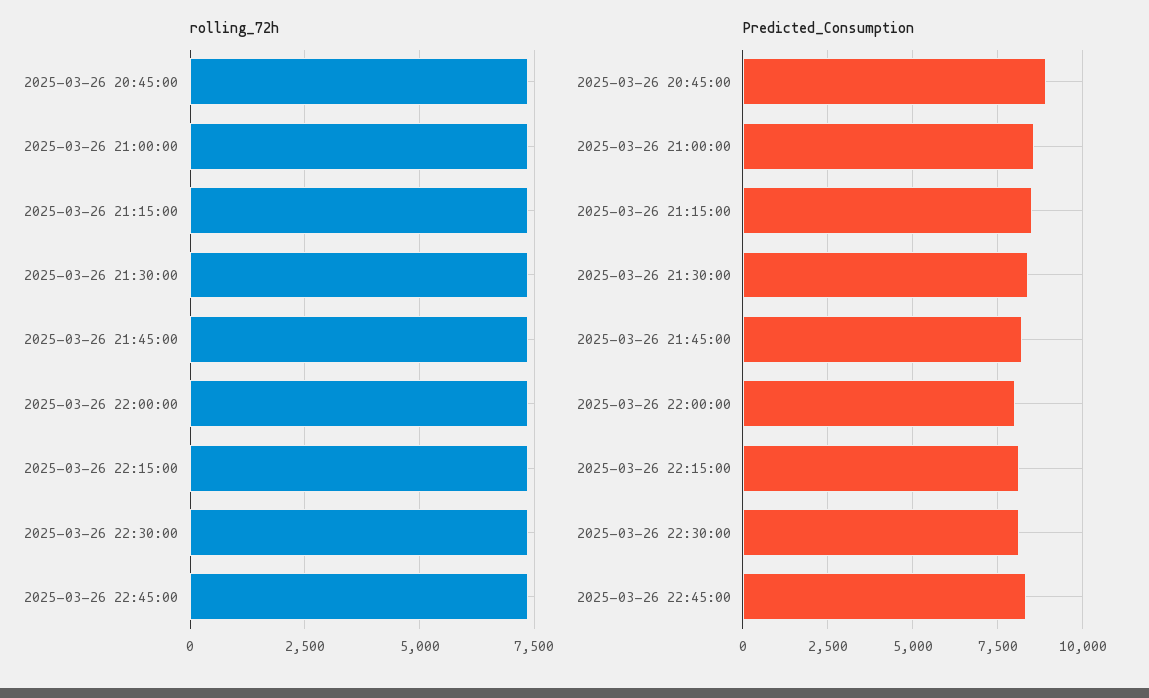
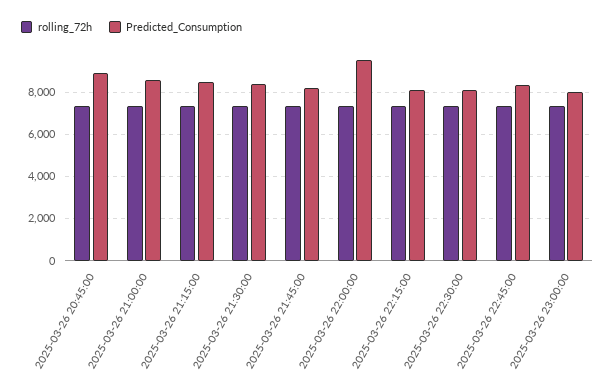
Predicted_Consumption, 2025-03-26 22:00:00: 8000 -> 9500
rolling_72h, 2025-03-26 23:00:00: none -> 7500
Predicted_Consumption, 2025-03-26 23:00:00: none -> 8000

